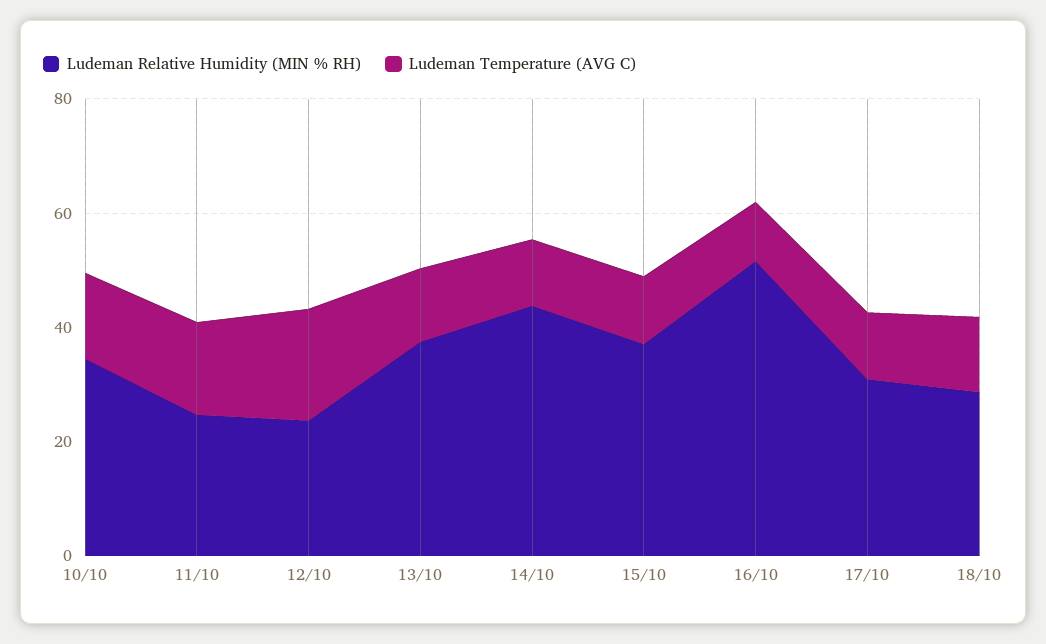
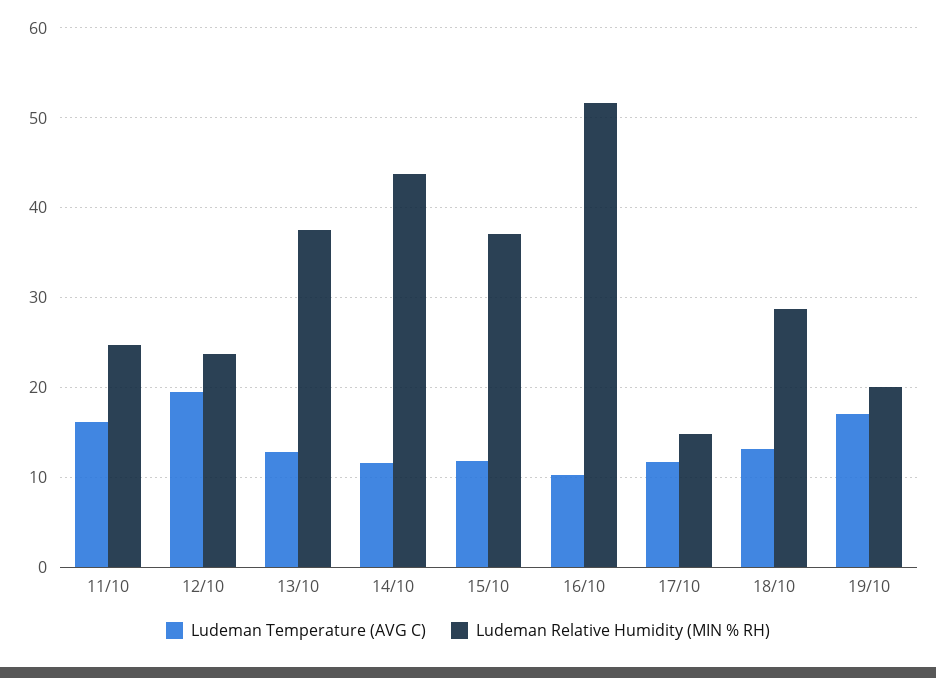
Ludeman Relative Humidity (MIN % RH), 10/10: 35 -> none
Ludeman Temperature (AVG C), 10/10: 15 -> none
Ludeman Relative Humidity (MIN % RH), 17/10: 30 -> 15
Ludeman Temperature (AVG C), 19/10: none -> 17
Ludeman Relative Humidity (MIN % RH), 19/10: none -> 20

